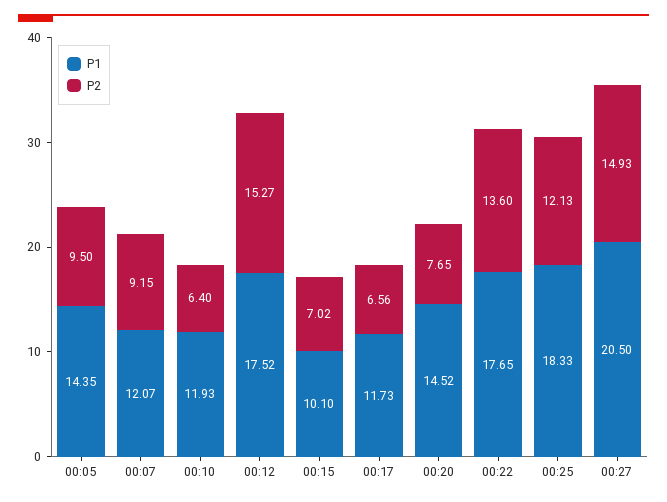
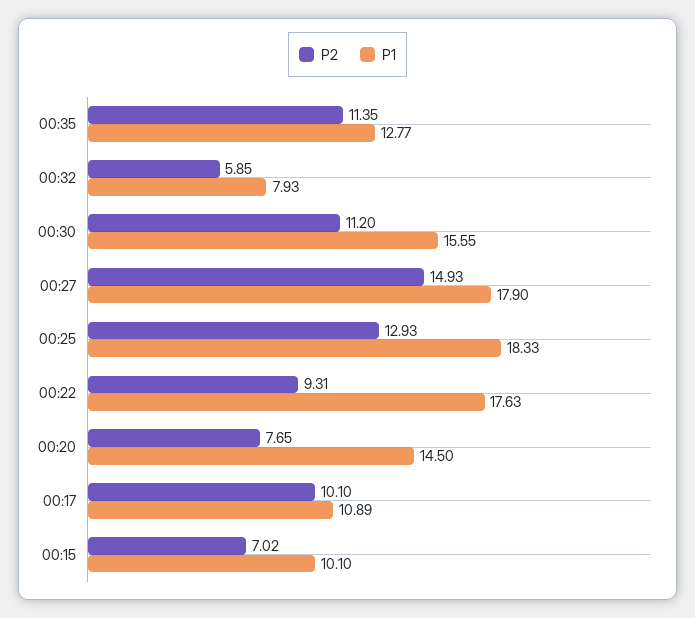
P1, 00:05: 14.35 -> none
P2, 00:05: 9.5 -> none
P1, 00:07: 12.07 -> none
P2, 00:07: 9.15 -> none
P1, 00:10: 11.93 -> none
P2, 00:10: 6.4 -> none
P1, 00:12: 17.52 -> none
P2, 00:12: 15.27 -> none
P1, 00:17: 11.73 -> 10.89
P2, 00:17: 6.56 -> 10.1
P1, 00:20: 14.52 -> 14.5
P1, 00:22: 17.65 -> 17.63
P2, 00:22: 13.6 -> 9.31
P2, 00:25: 12.13 -> 12.93
P1, 00:27: 20.5 -> 17.9
P2, 00:35: none -> 11.35
P1, 00:35: none -> 12.77
P2, 00:32: none -> 5.85
P1, 00:32: none -> 7.93
P2, 00:30: none -> 11.2
P1, 00:30: none -> 15.55

